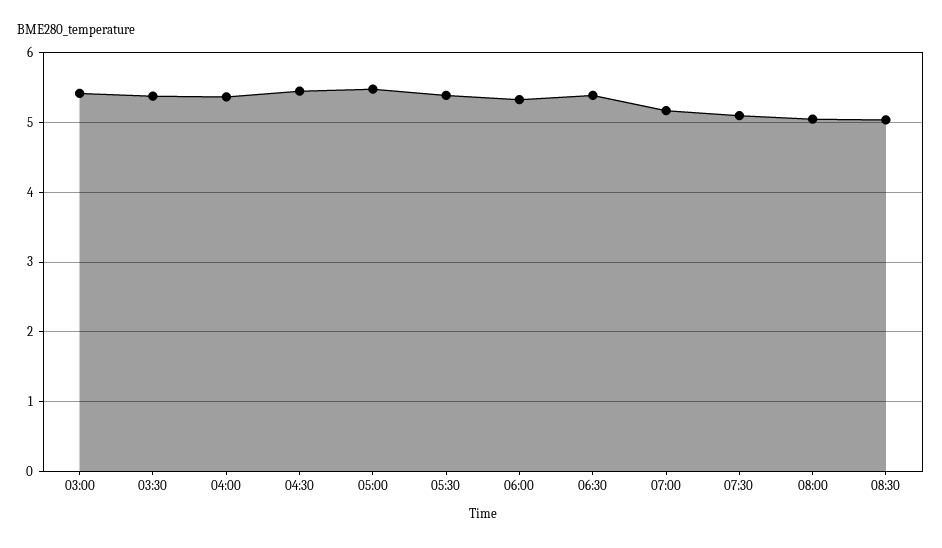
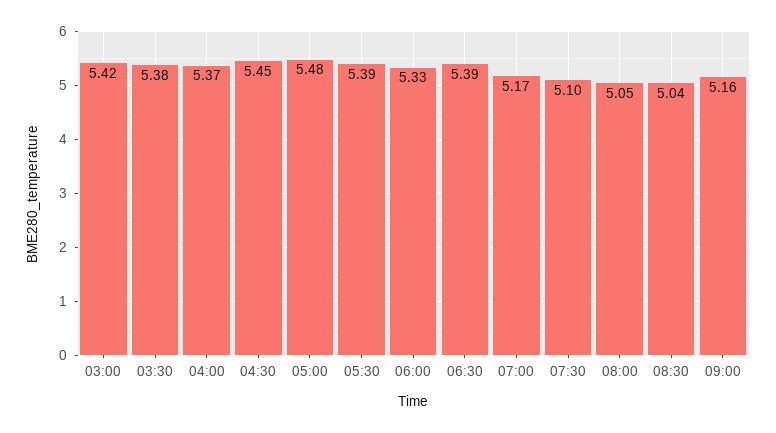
09:00: none -> 5.16

